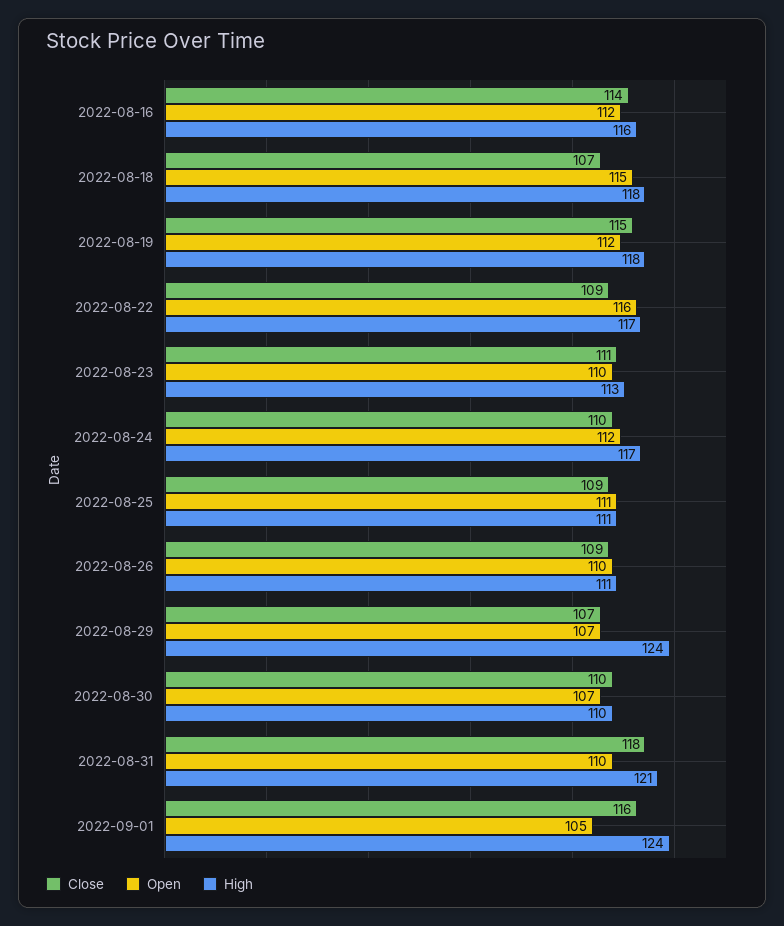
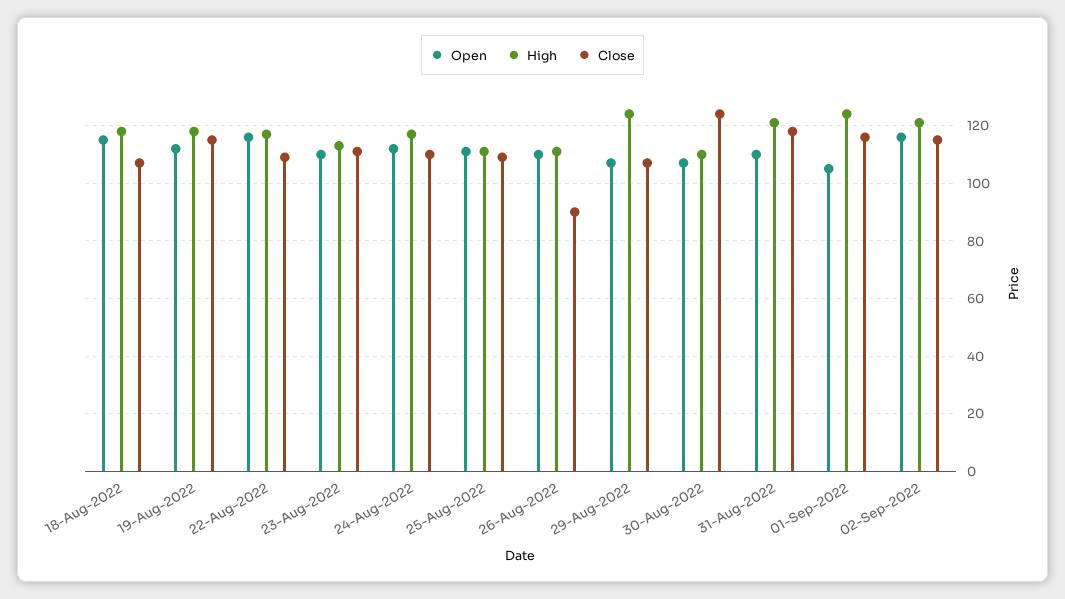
Close, 2022-08-16: 114 -> none
Open, 2022-08-16: 112 -> none
High, 2022-08-16: 116 -> none
Close, 2022-08-26: 109 -> 90
Close, 2022-08-30: 110 -> 125
Open, 02-Sep-2022: none -> 115
High, 02-Sep-2022: none -> 120
Close, 02-Sep-2022: none -> 115

